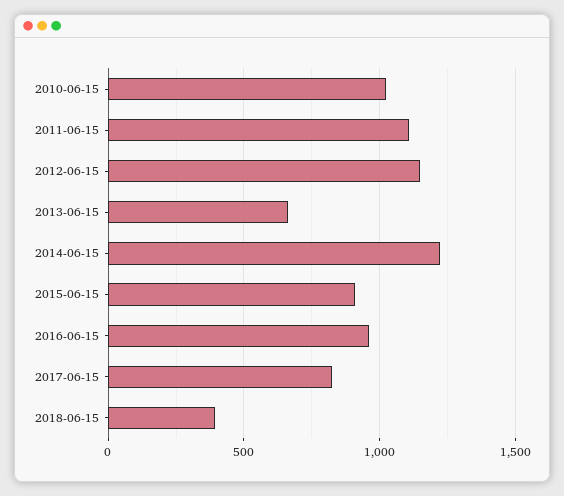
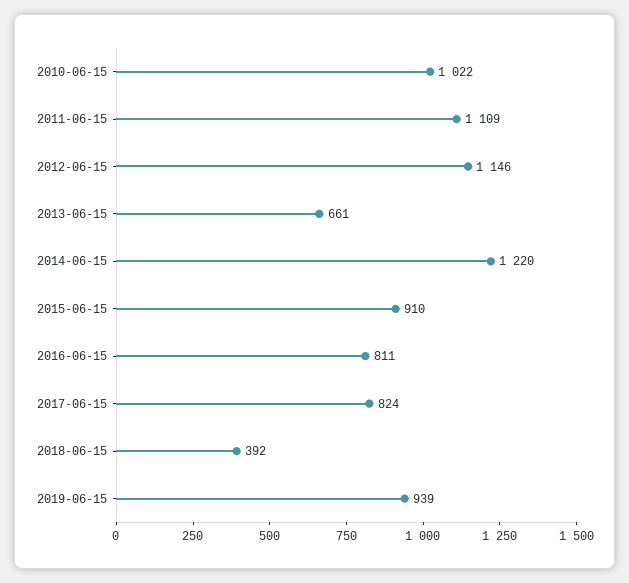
2016-06-15: 950 -> 811
2019-06-15: none -> 939

